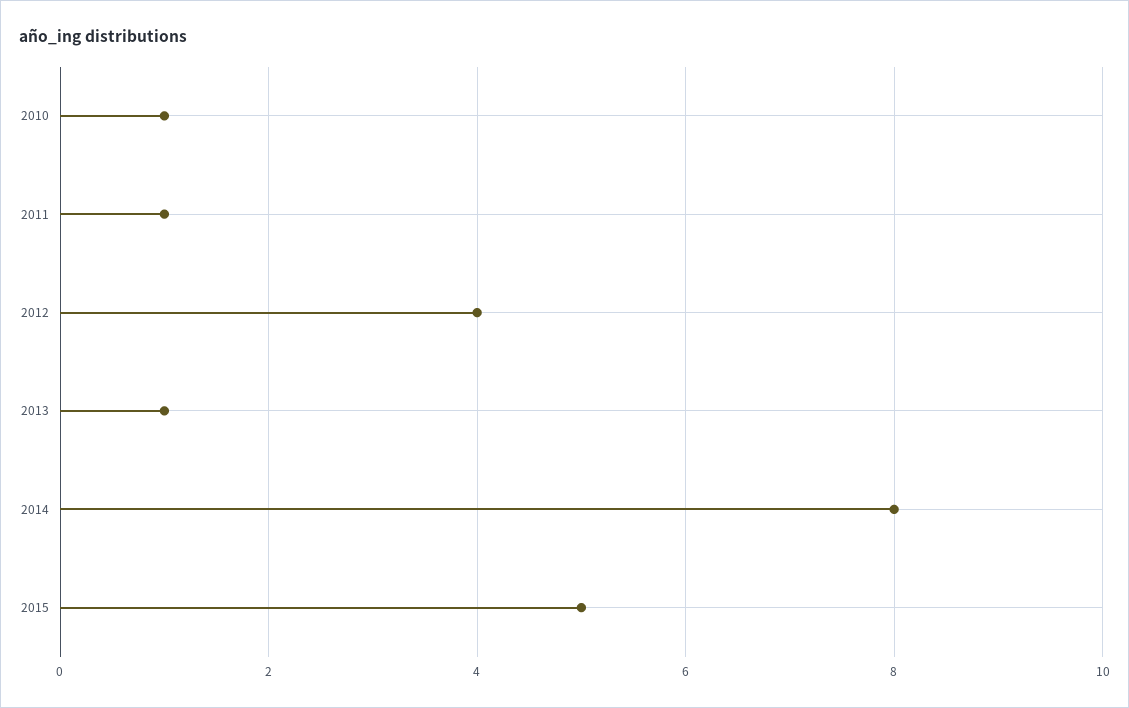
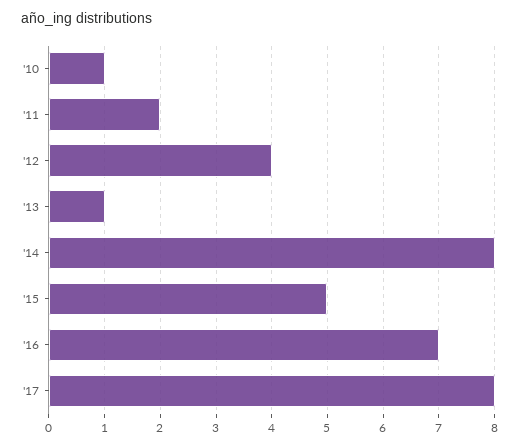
2011: 1 -> 2
'16: none -> 7
'17: none -> 8

